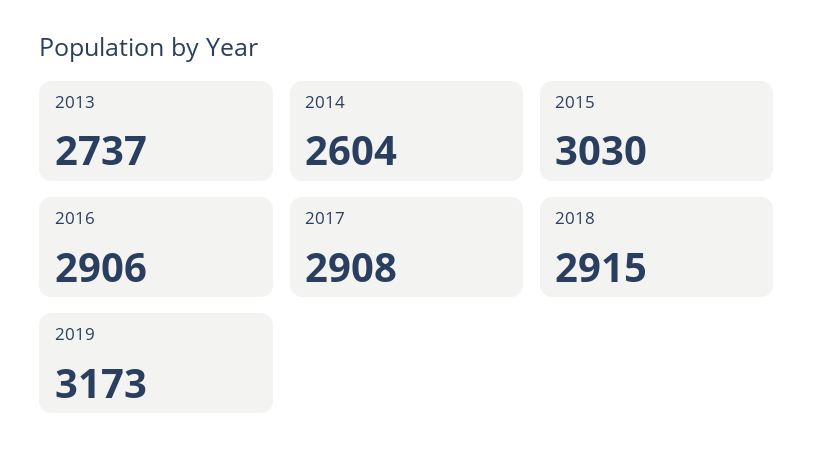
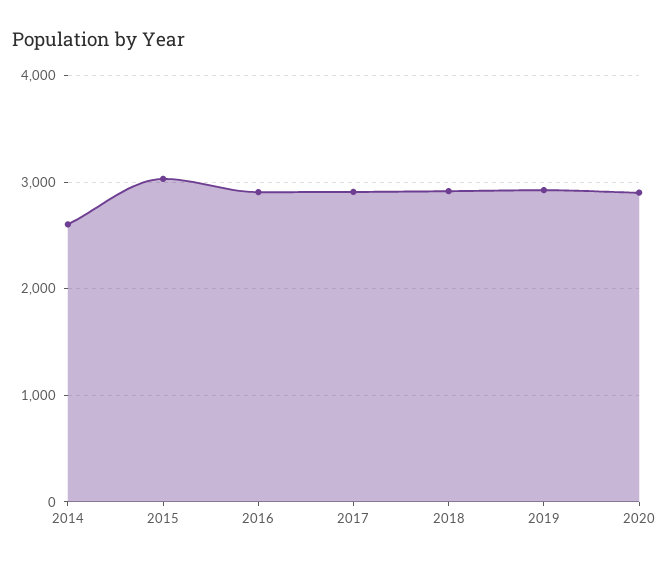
2013: 2737 -> none
2019: 3173 -> 2900
2020: none -> 2900

